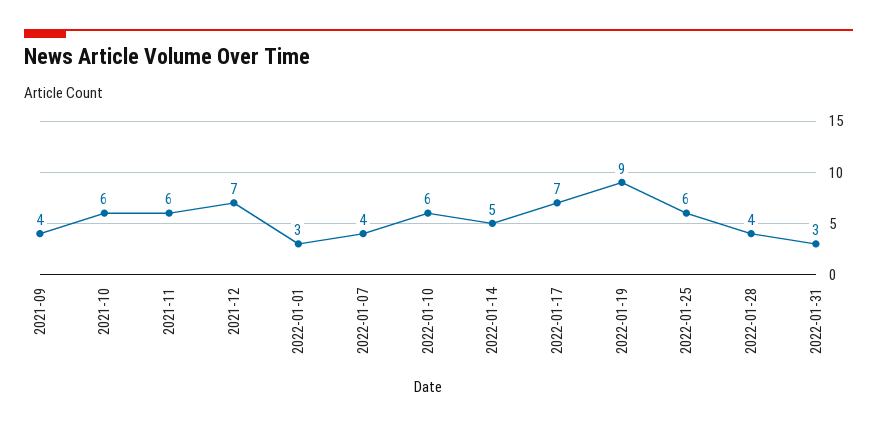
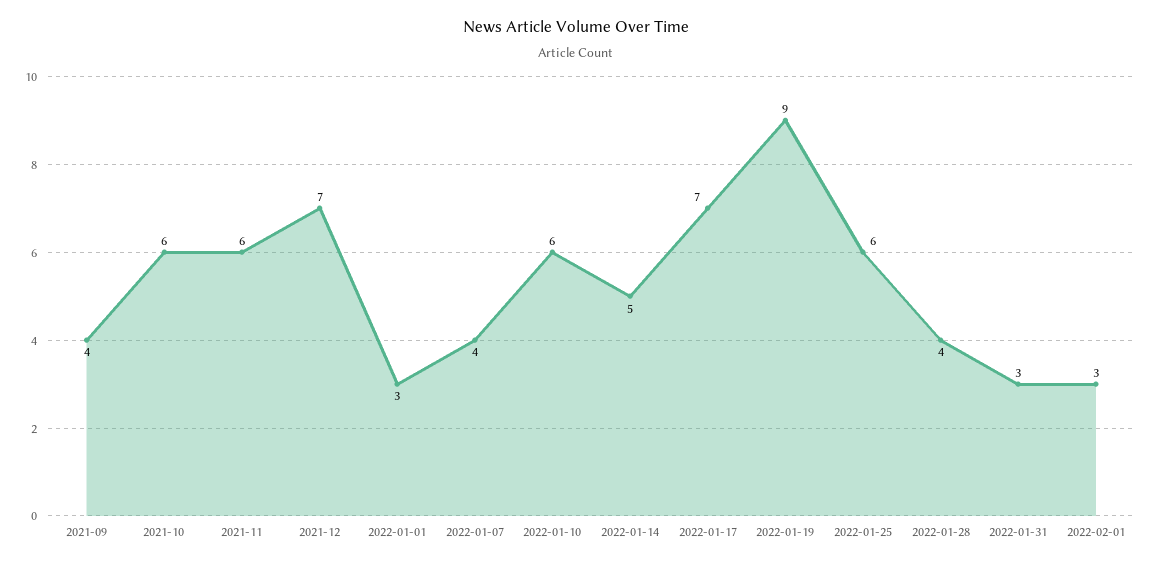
2022-02-01: none -> 3

